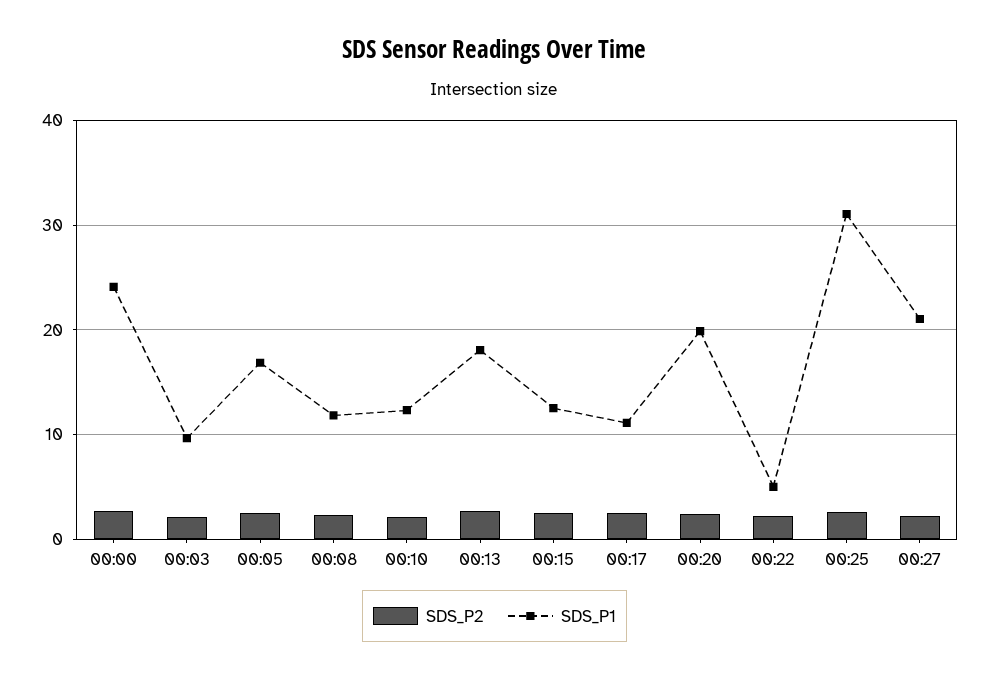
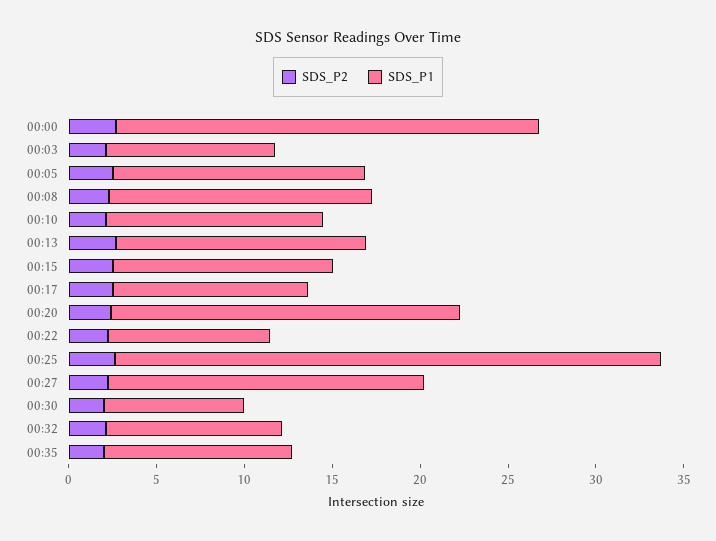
SDS_P1, 00:05: 17 -> 14
SDS_P1, 00:08: 12 -> 15
SDS_P1, 00:13: 18 -> 14
SDS_P1, 00:22: 5 -> 9
SDS_P1, 00:27: 21 -> 18
SDS_P2, 00:30: none -> 2
SDS_P1, 00:30: none -> 8
SDS_P2, 00:32: none -> 2
SDS_P1, 00:32: none -> 10
SDS_P2, 00:35: none -> 2
SDS_P1, 00:35: none -> 11

